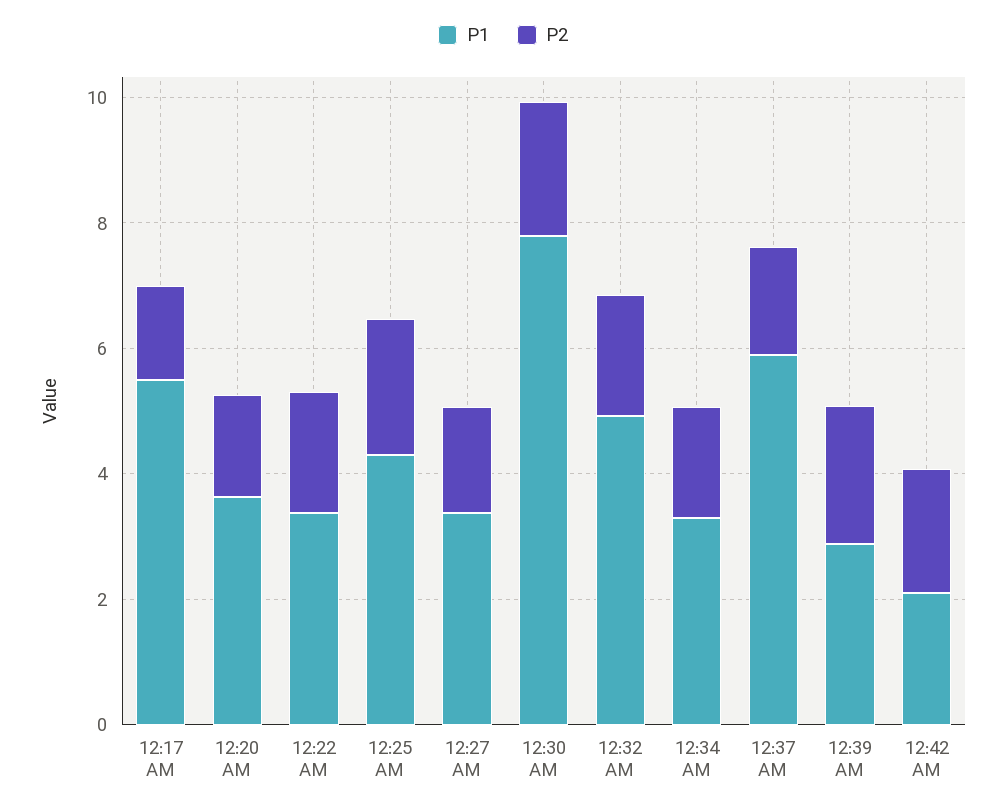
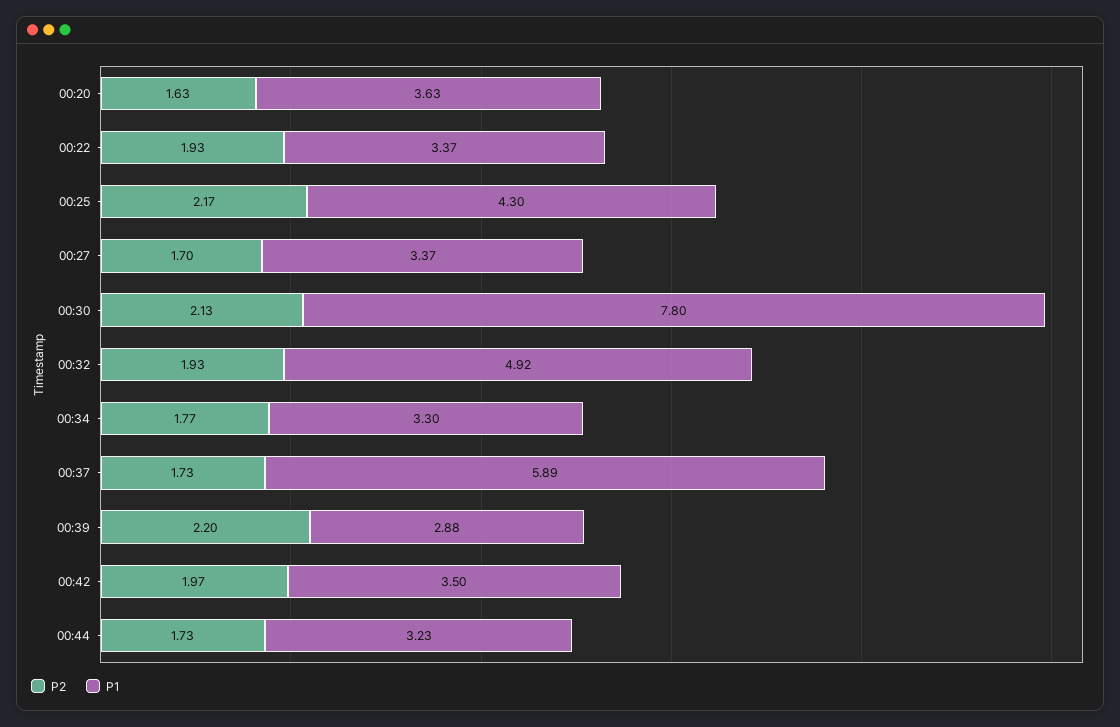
P1, 12:17 AM: 5.5 -> none
P2, 12:17 AM: 1.5 -> none
P1, 12:42 AM: 2 -> 3.5
P2, 00:44: none -> 1.73
P1, 00:44: none -> 3.23

